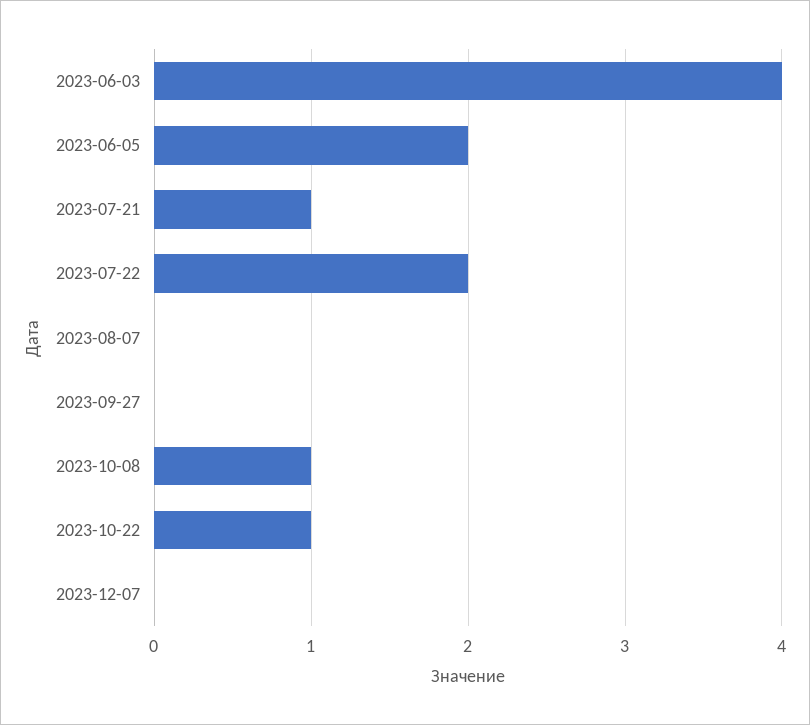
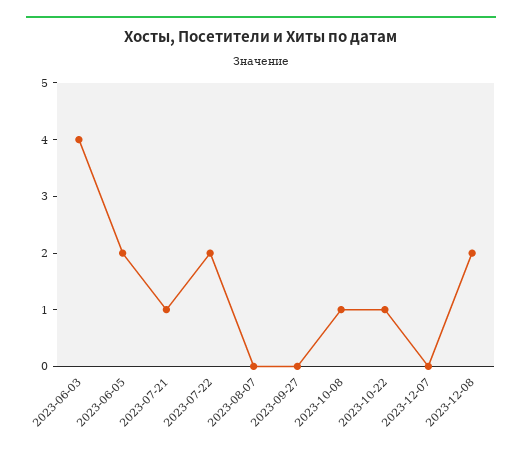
2023-12-08: none -> 2

